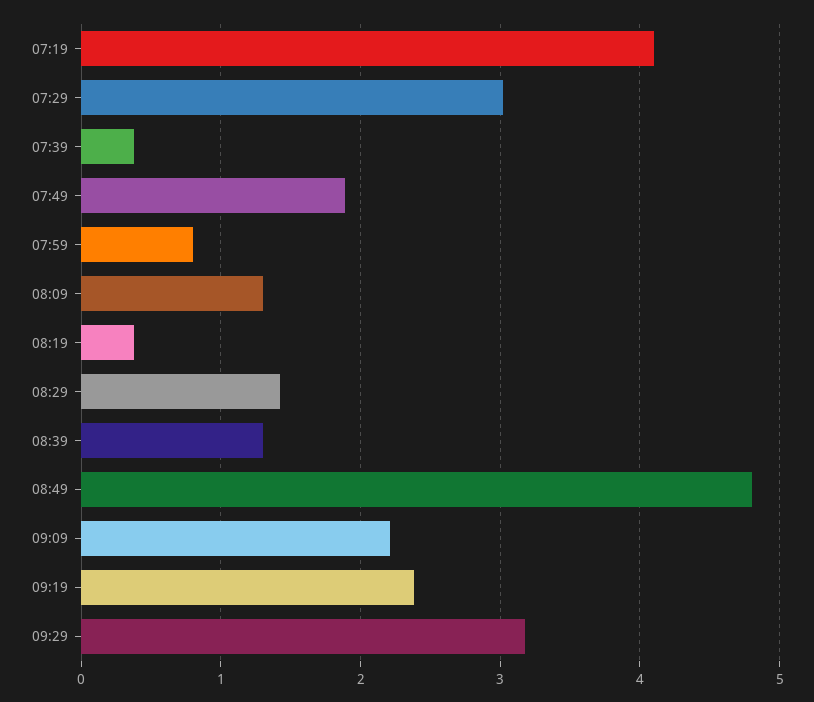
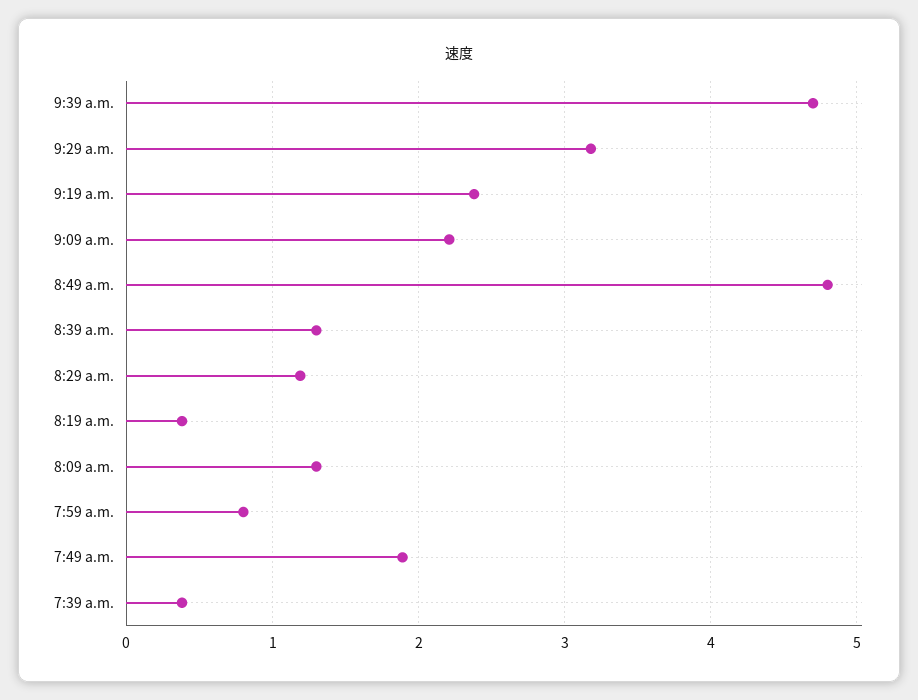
07:19: 4.1 -> none
07:29: 3 -> none
08:29: 1.4 -> 1.2
9:39 a.m.: none -> 4.7

